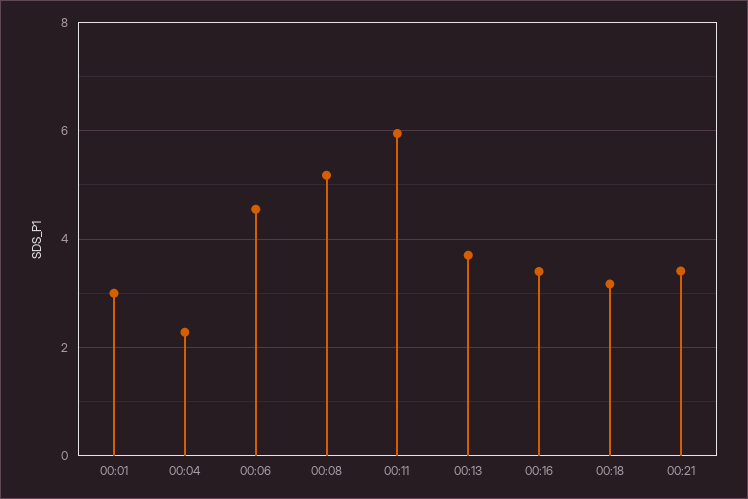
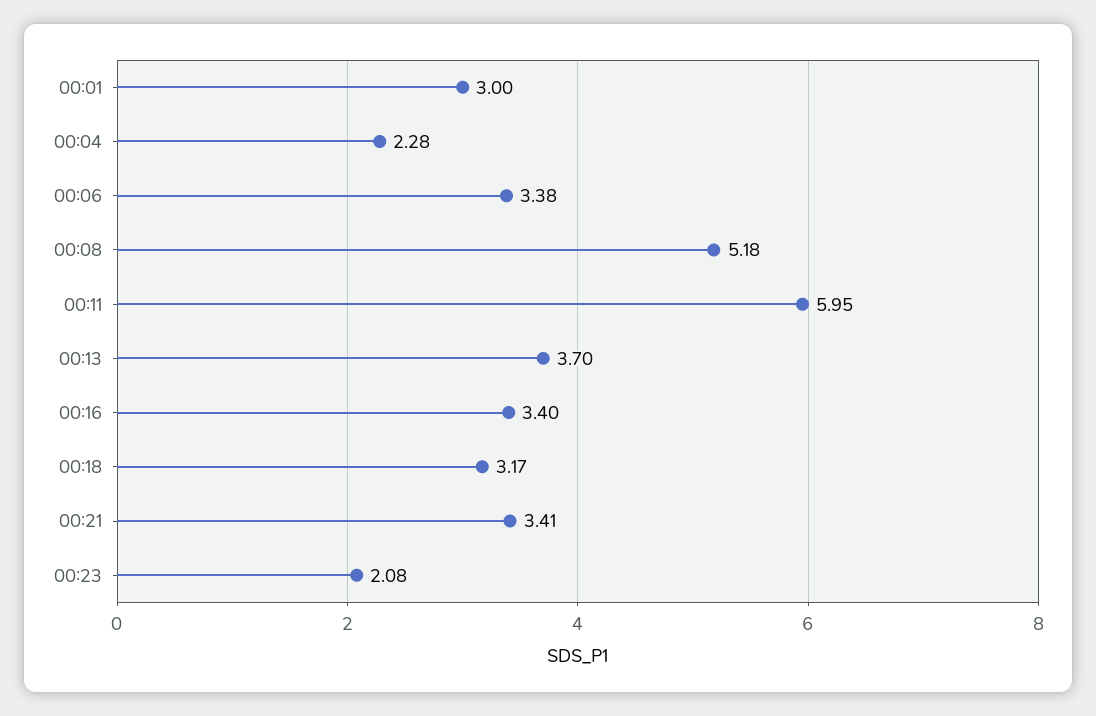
00:06: 4.6 -> 3.38
00:23: none -> 2.08

